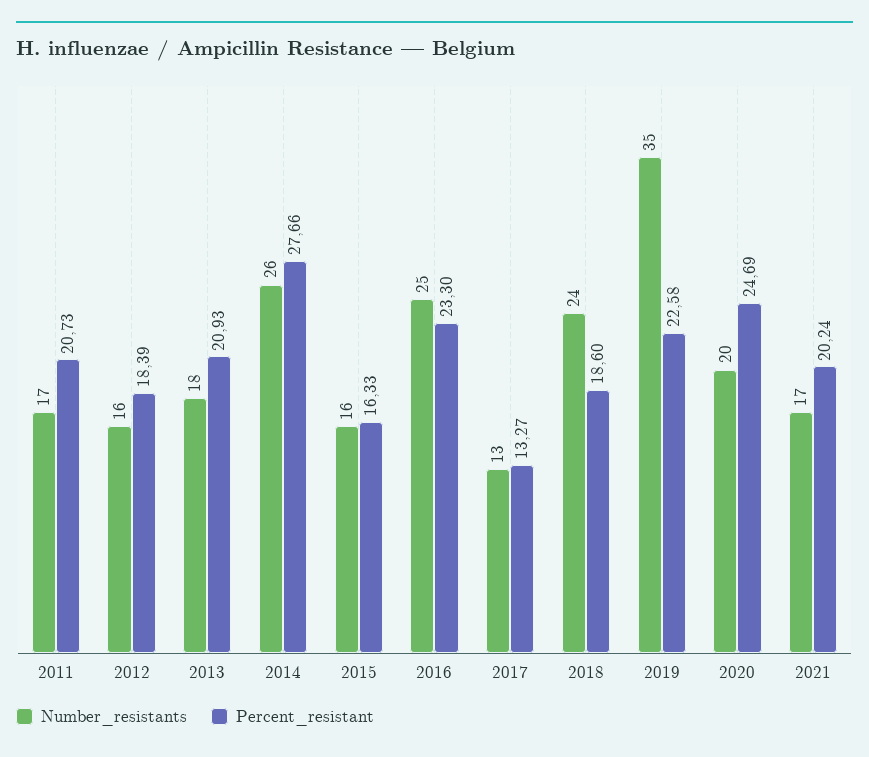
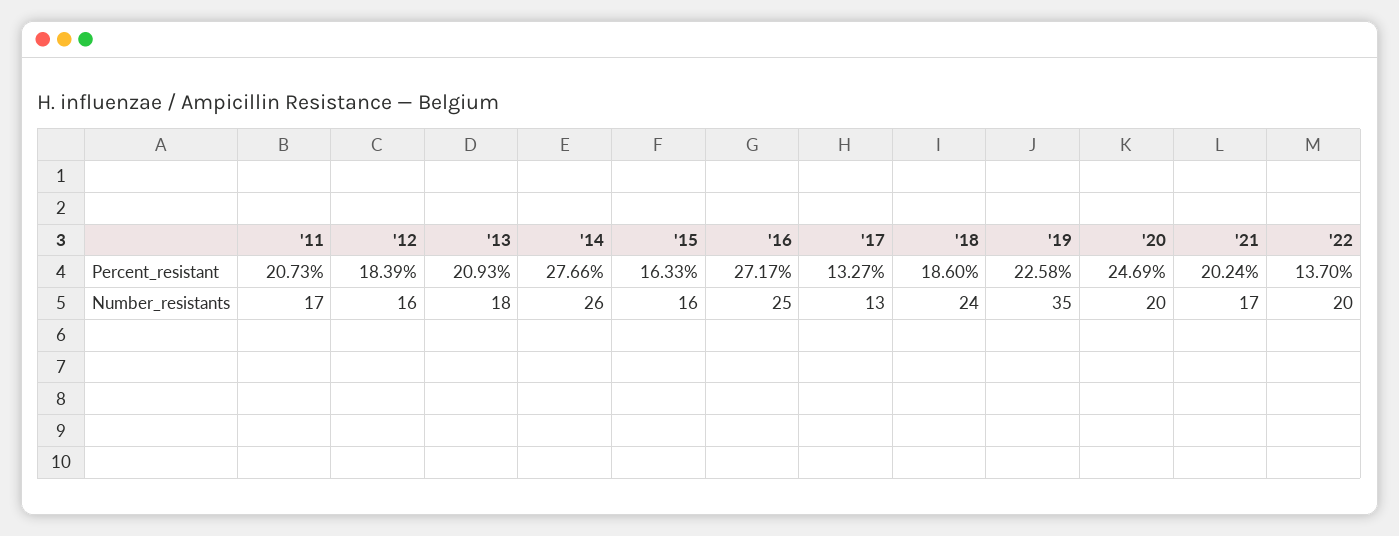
Percent_resistant, 2016: 23.3 -> 27.17
Percent_resistant, '22: none -> 13.7
Number_resistants, '22: none -> 20

